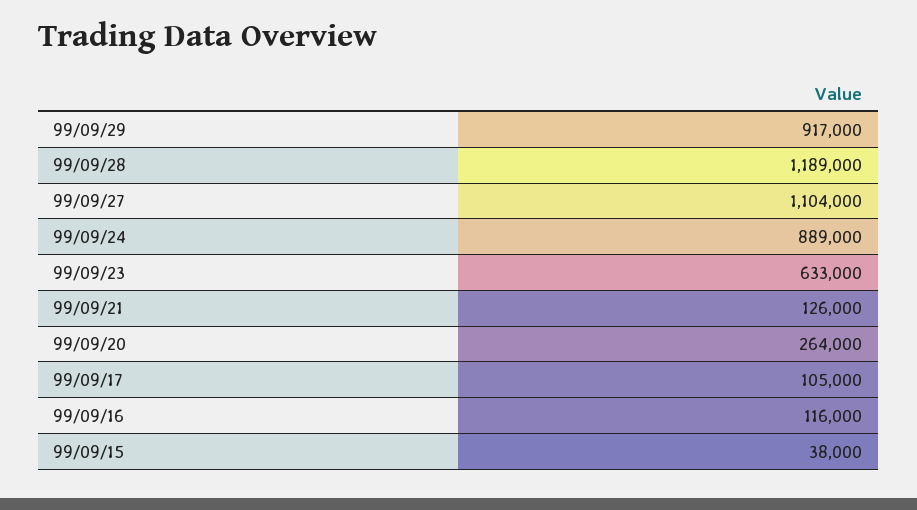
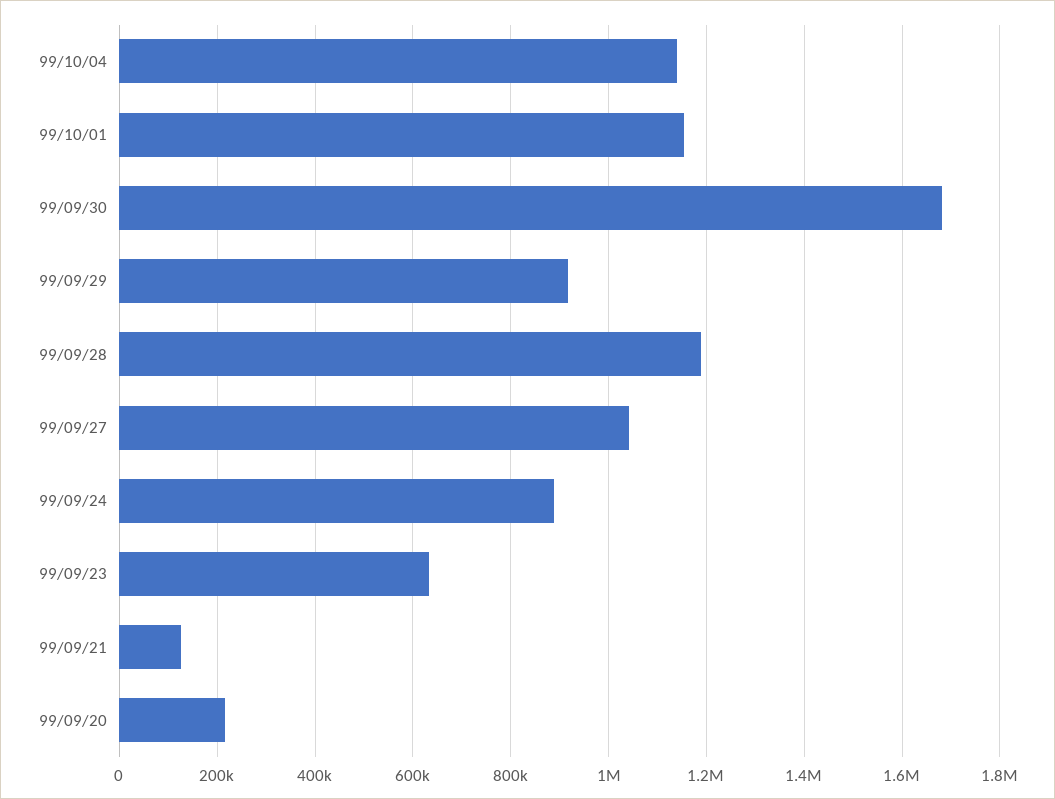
99/09/27: 1104000 -> 1040000
99/09/20: 264000 -> 220000
99/09/17: 105000 -> none
99/09/16: 116000 -> none
99/09/15: 38000 -> none
99/10/04: none -> 1140000
99/10/01: none -> 1160000
99/09/30: none -> 1680000

